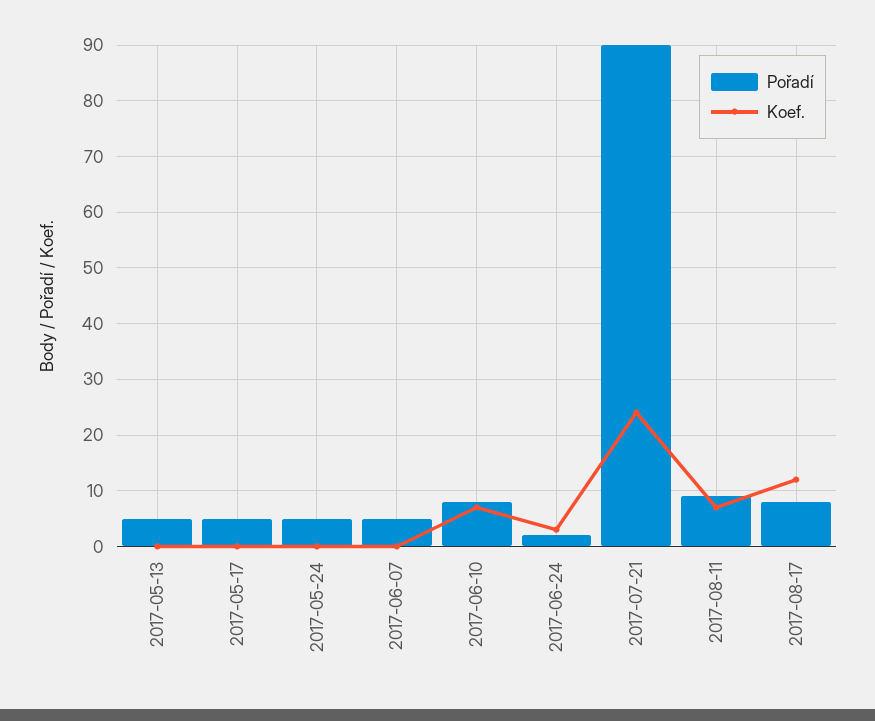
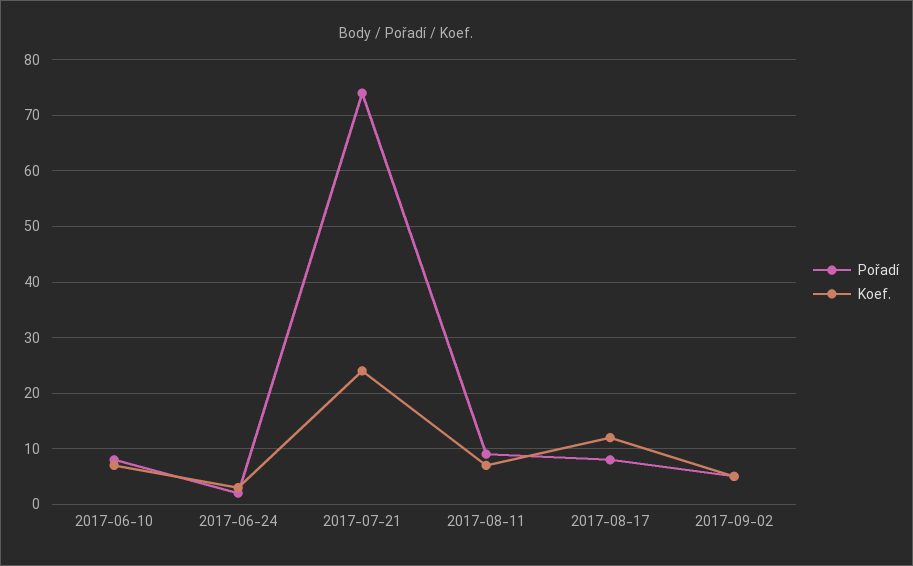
Pořadí, 2017-05-13: 5 -> none
Koef., 2017-05-13: 0 -> none
Pořadí, 2017-05-17: 5 -> none
Koef., 2017-05-17: 0 -> none
Pořadí, 2017-05-24: 5 -> none
Koef., 2017-05-24: 0 -> none
Pořadí, 2017-06-07: 5 -> none
Koef., 2017-06-07: 0 -> none
Pořadí, 2017-07-21: 90 -> 75
Pořadí, 2017-09-02: none -> 5
Koef., 2017-09-02: none -> 5

